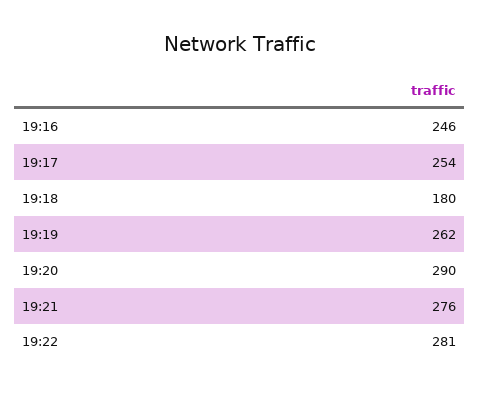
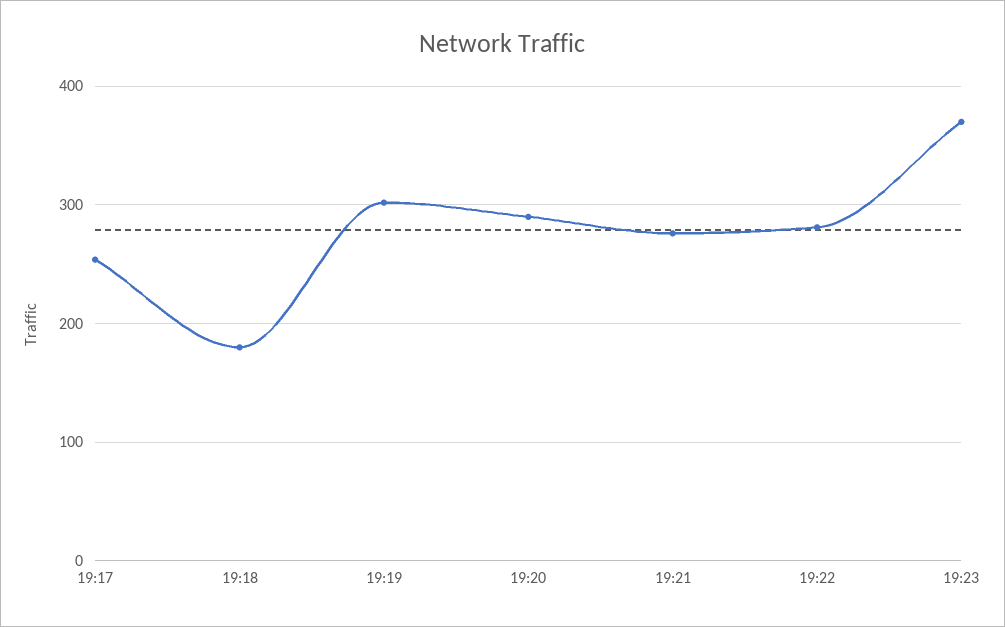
19:16: 246 -> none
19:19: 262 -> 300
19:23: none -> 370

